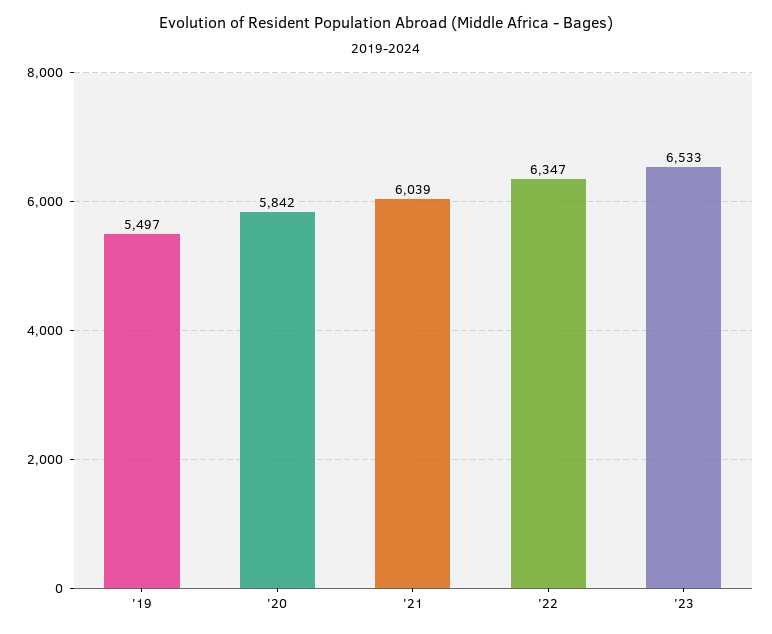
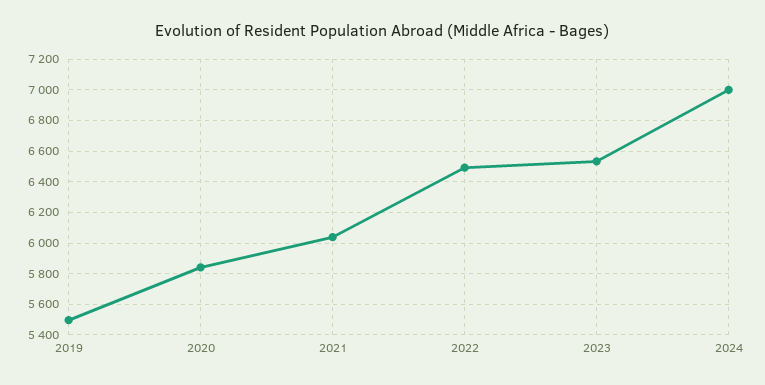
'22: 6347 -> 6500
2024: none -> 7000

